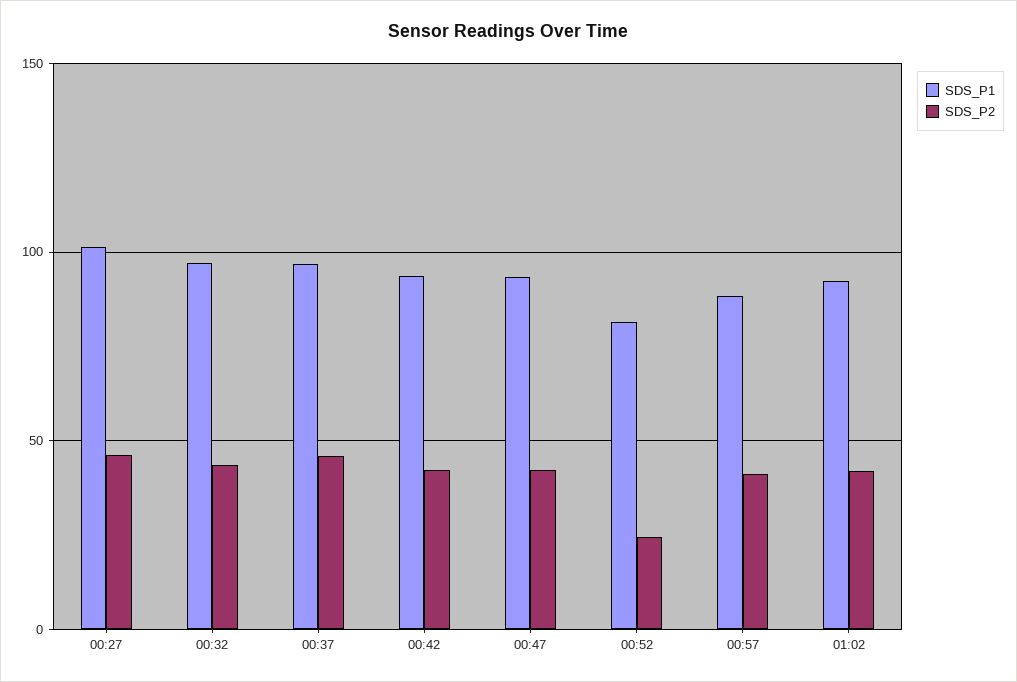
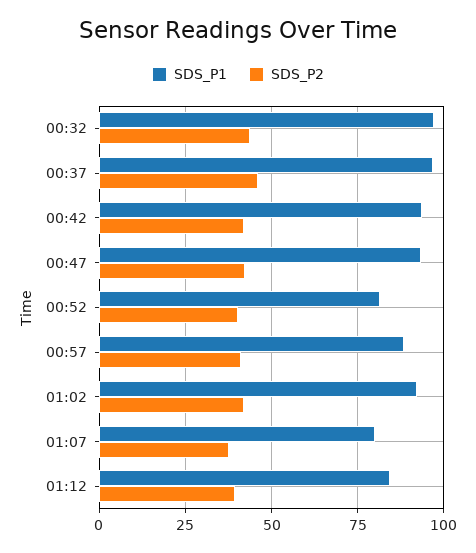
SDS_P1, 00:27: 100 -> none
SDS_P2, 00:27: 45 -> none
SDS_P2, 00:52: 25 -> 40
SDS_P1, 01:07: none -> 80
SDS_P2, 01:07: none -> 37.5
SDS_P1, 01:12: none -> 85
SDS_P2, 01:12: none -> 40

